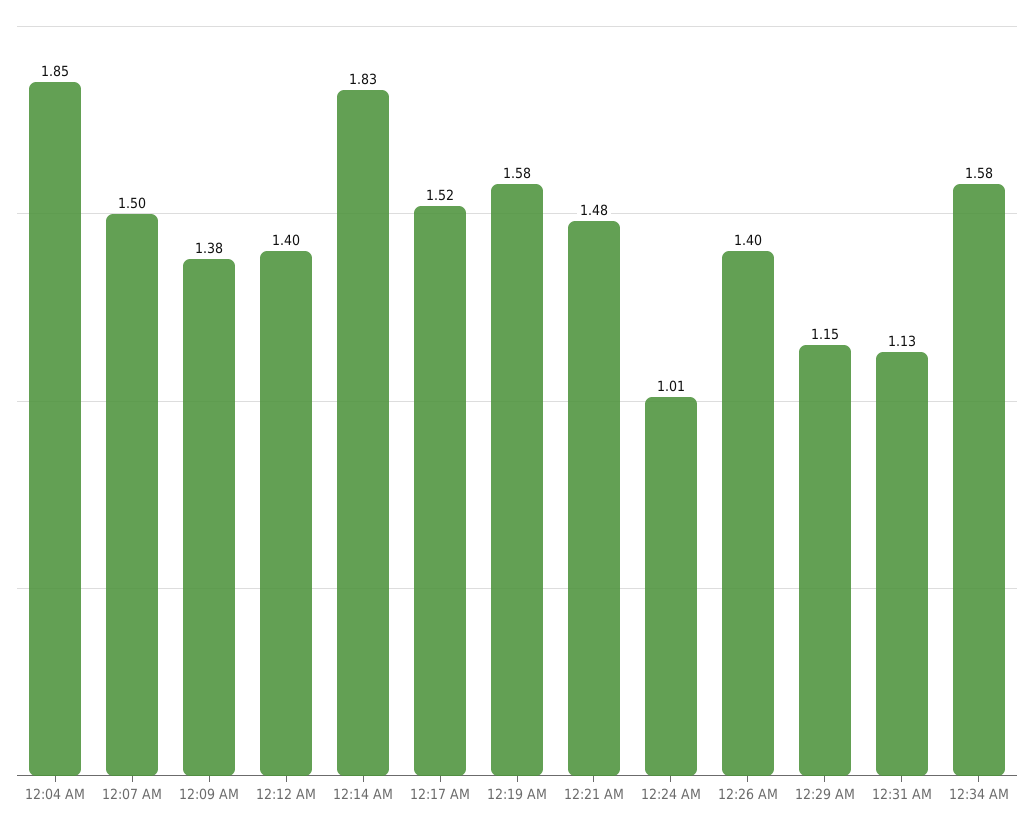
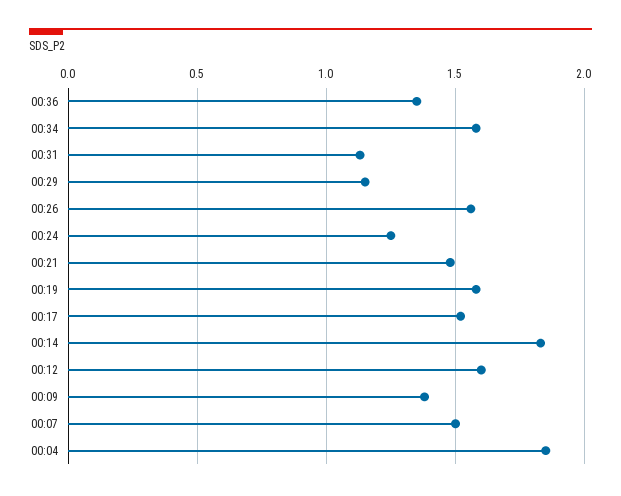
12:12 AM: 1.4 -> 1.6
12:24 AM: 1.01 -> 1.25
12:26 AM: 1.4 -> 1.55
00:36: none -> 1.35

